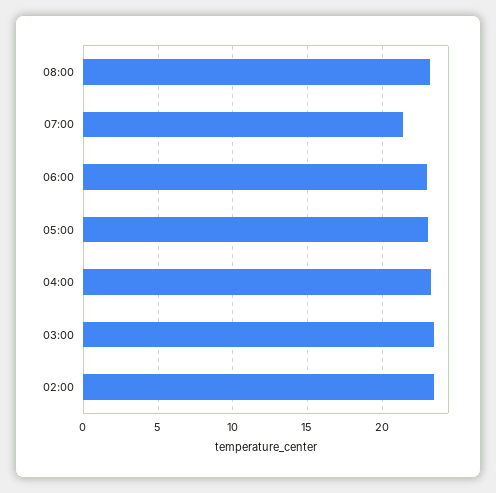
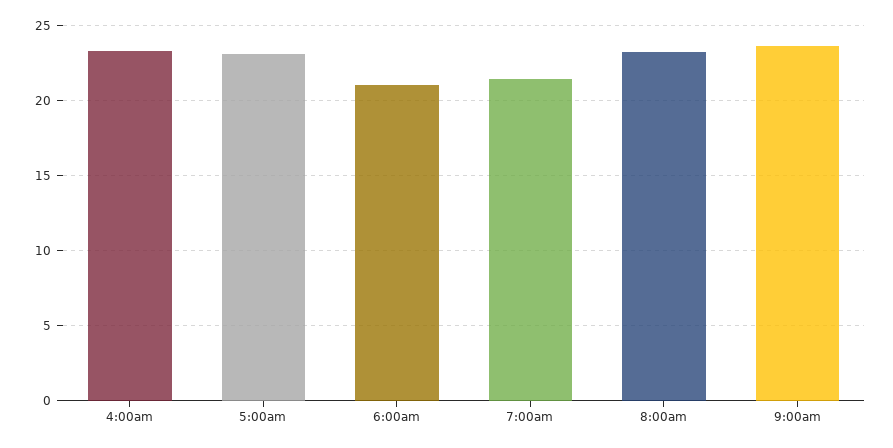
06:00: 23 -> 21
03:00: 23.5 -> none
02:00: 23.5 -> none
9:00am: none -> 23.5

